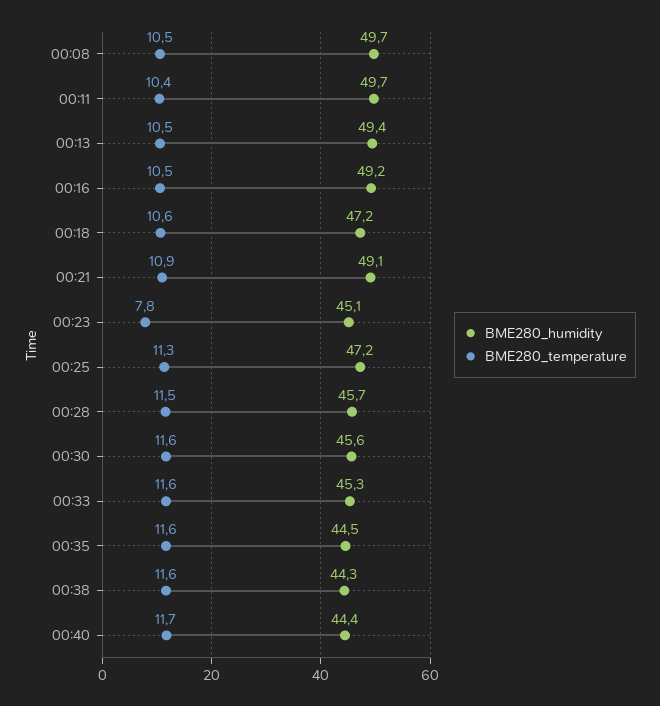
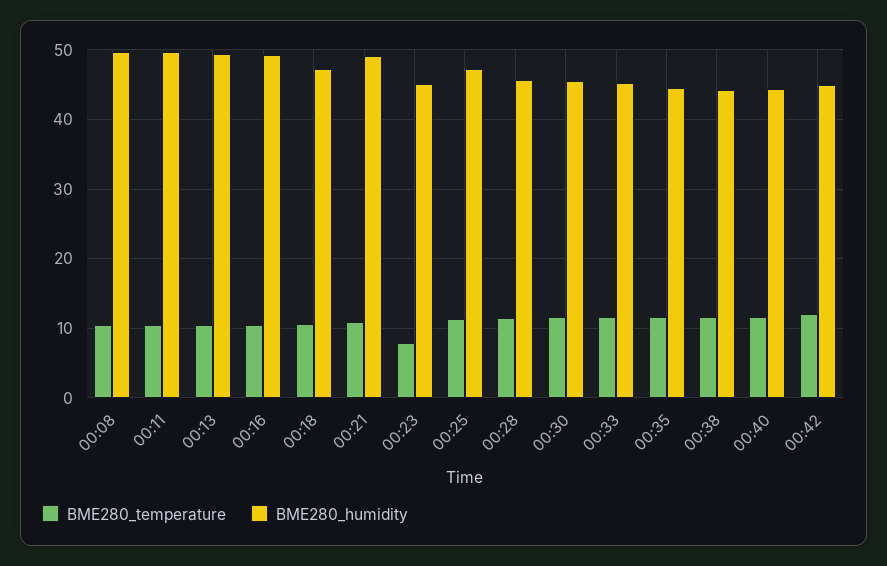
BME280_temperature, 00:42: none -> 12
BME280_humidity, 00:42: none -> 45

